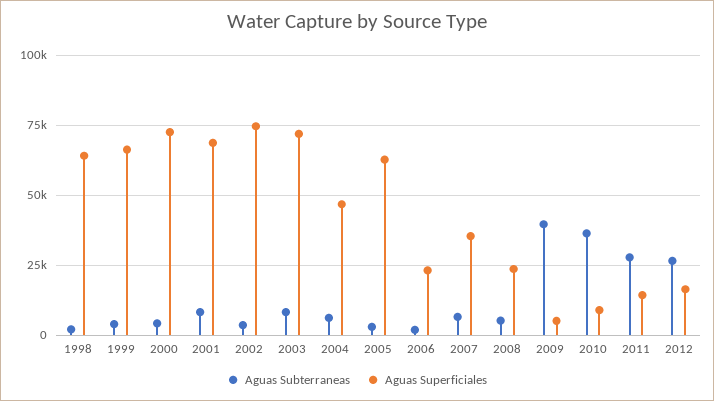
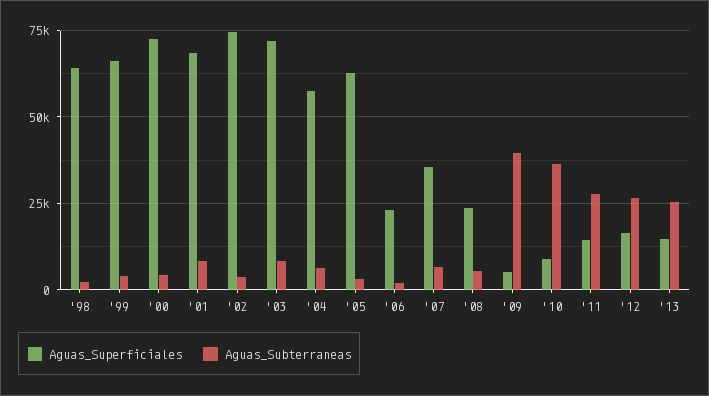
Aguas Superficiales, 2004: 47500 -> 57500
Aguas Superficiales, '13: none -> 15000
Aguas Subterraneas, '13: none -> 25000

